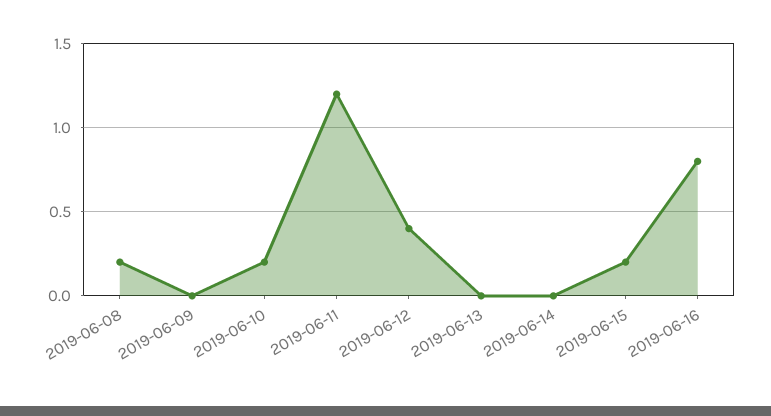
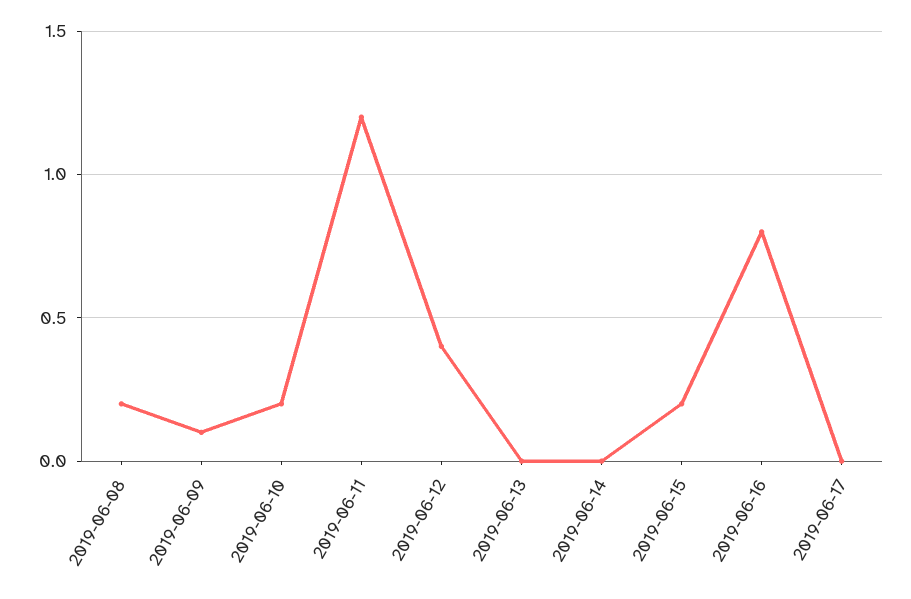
2019-06-09: 0 -> 0.1
2019-06-17: none -> 0

